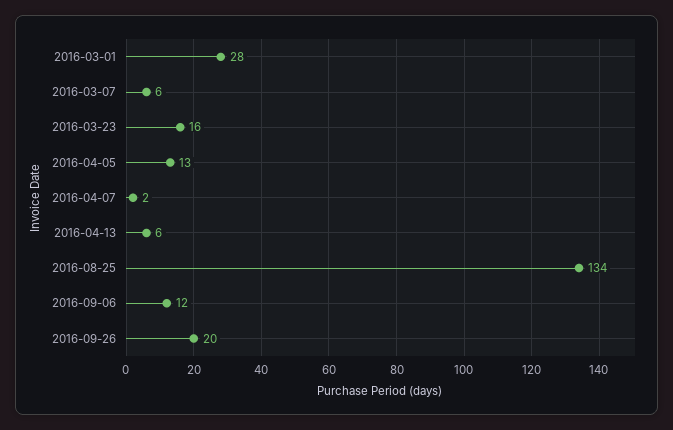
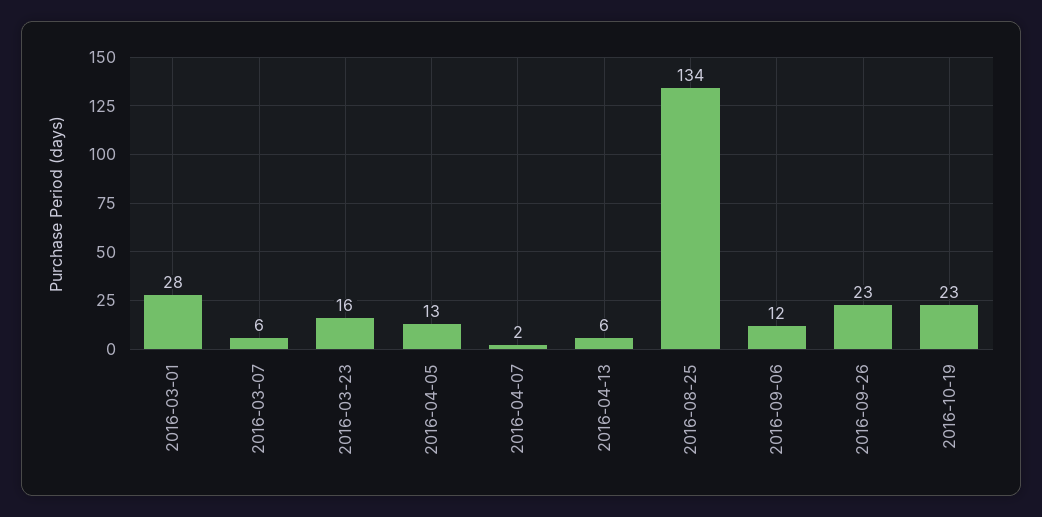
2016-09-26: 20 -> 23
2016-10-19: none -> 23

